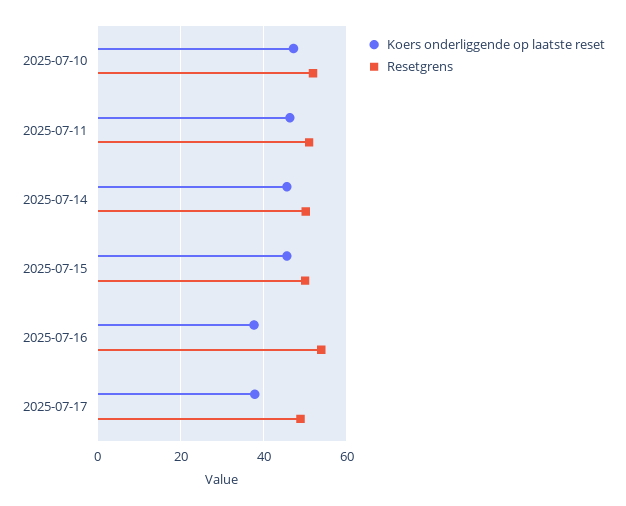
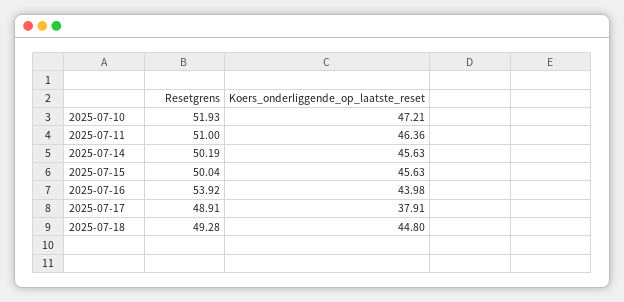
Koers onderliggende op laatste reset, 2025-07-16: 38 -> 43.98
Resetgrens, 2025-07-18: none -> 49.28
Koers onderliggende op laatste reset, 2025-07-18: none -> 44.8

